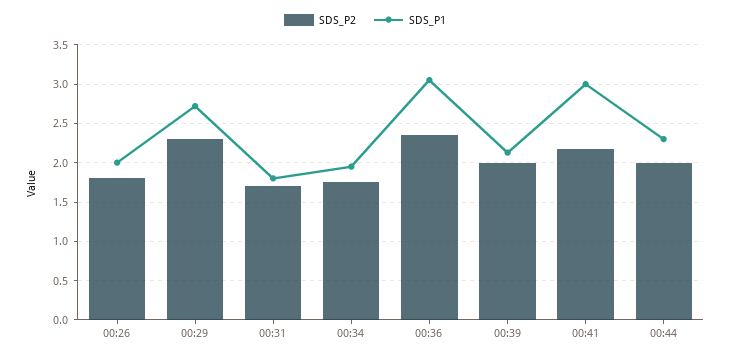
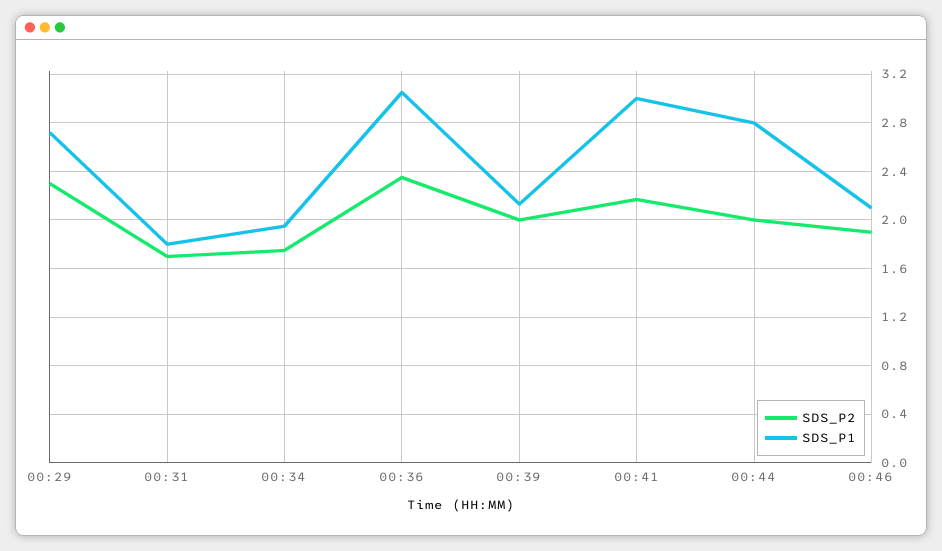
SDS_P2, 00:26: 1.8 -> none
SDS_P1, 00:26: 2 -> none
SDS_P1, 00:44: 2.3 -> 2.8
SDS_P2, 00:46: none -> 1.9
SDS_P1, 00:46: none -> 2.1

